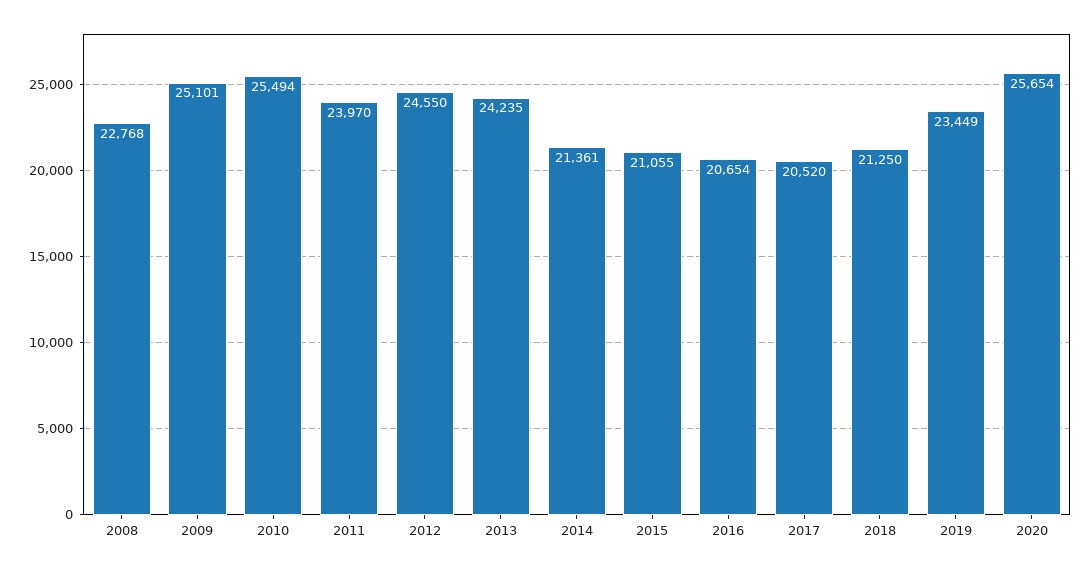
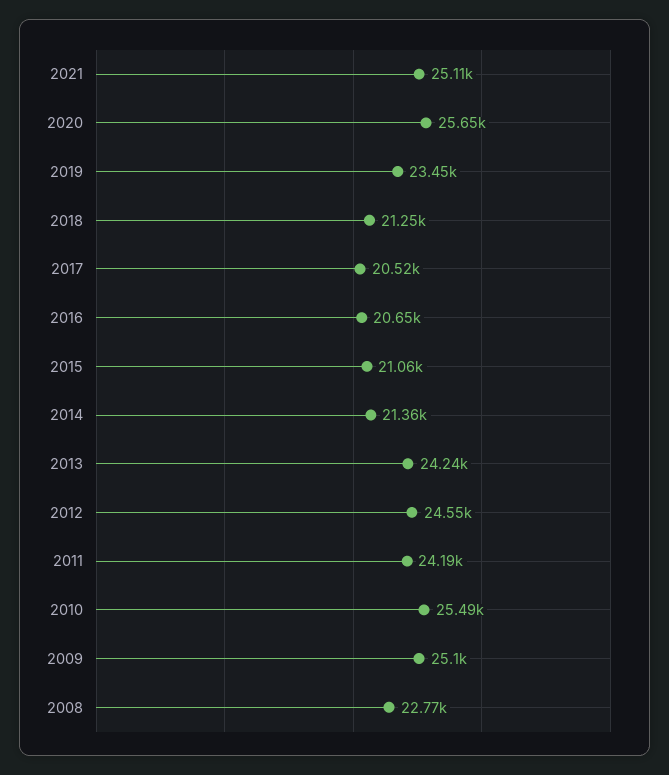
2011: 23970 -> 24190
2021: none -> 25110

